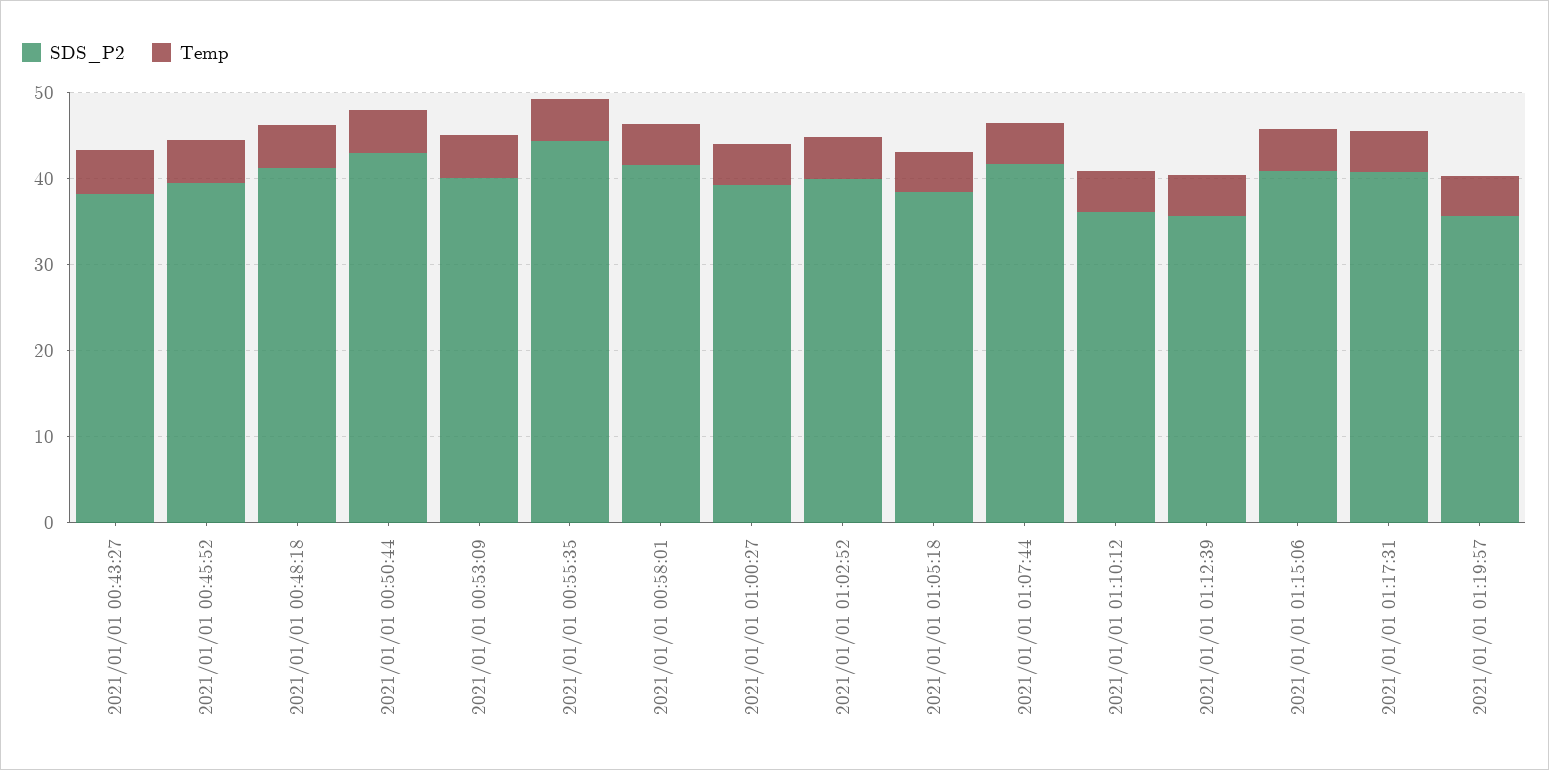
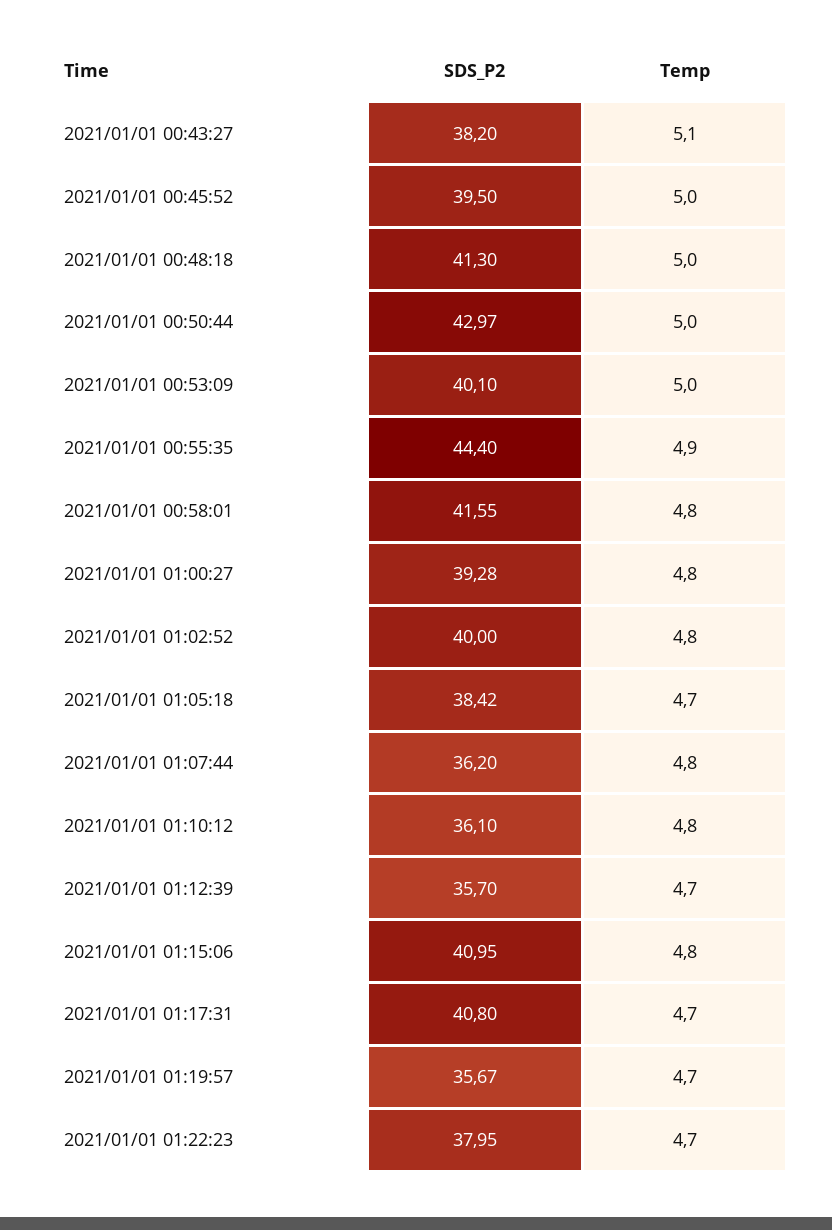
SDS_P2, 2021/01/01 01:07:44: 42 -> 36.2
SDS_P2, 2021/01/01 01:22:23: none -> 37.95
Temp, 2021/01/01 01:22:23: none -> 4.7

